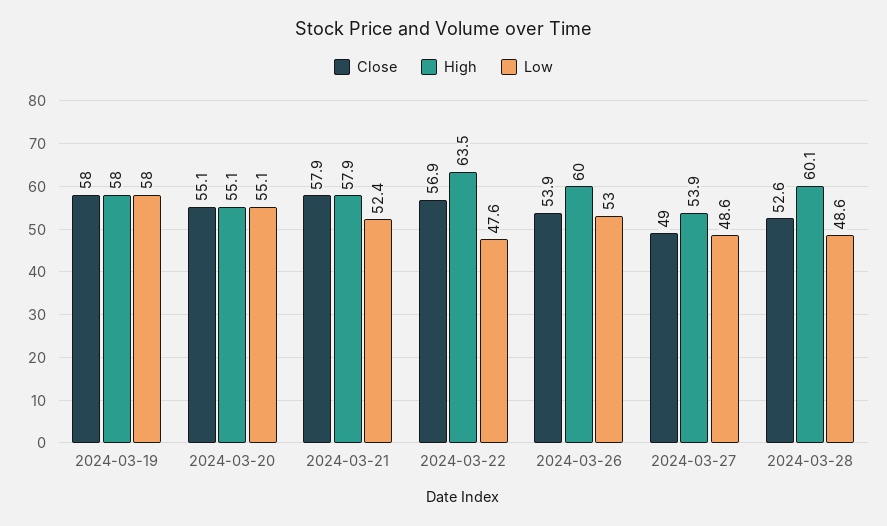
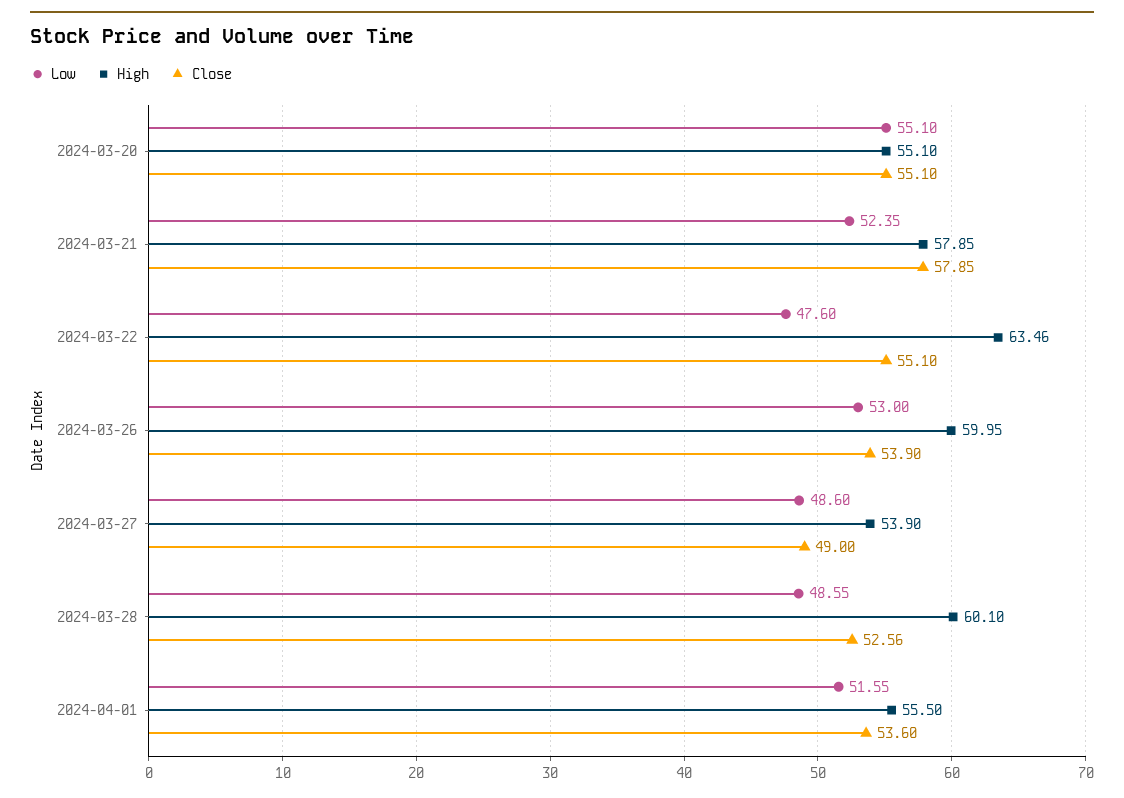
Close, 2024-03-19: 58 -> none
High, 2024-03-19: 58 -> none
Low, 2024-03-19: 58 -> none
Close, 2024-03-22: 56.9 -> 55.1
Low, 2024-04-01: none -> 51.55
High, 2024-04-01: none -> 55.5
Close, 2024-04-01: none -> 53.6

